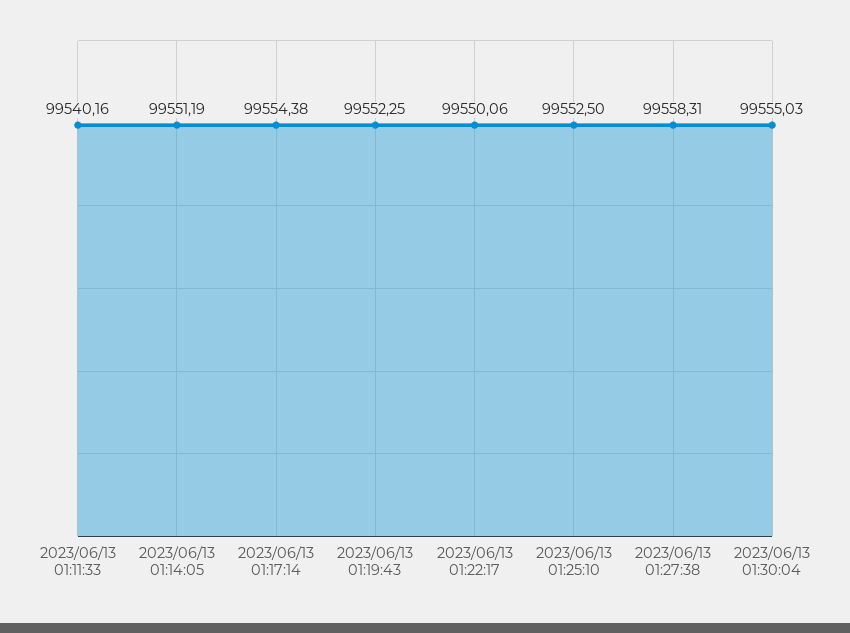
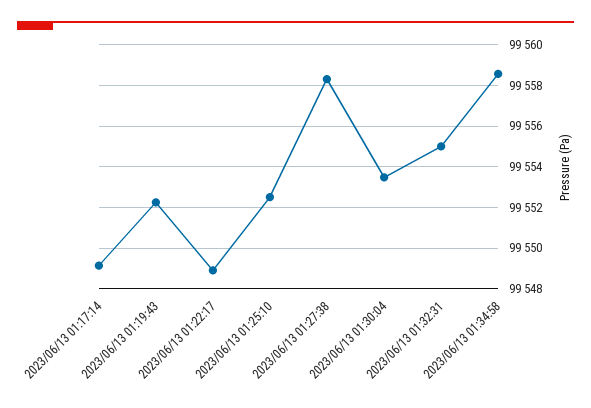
2023/06/13 01:11:33: 99540.16 -> none
2023/06/13 01:14:05: 99551.19 -> none
2023/06/13 01:17:14: 99554.38 -> 99549
2023/06/13 01:22:17: 99550.06 -> 99549
2023/06/13 01:30:04: 99555.03 -> 99553.5
2023/06/13 01:32:31: none -> 99555
2023/06/13 01:34:58: none -> 99558.5

